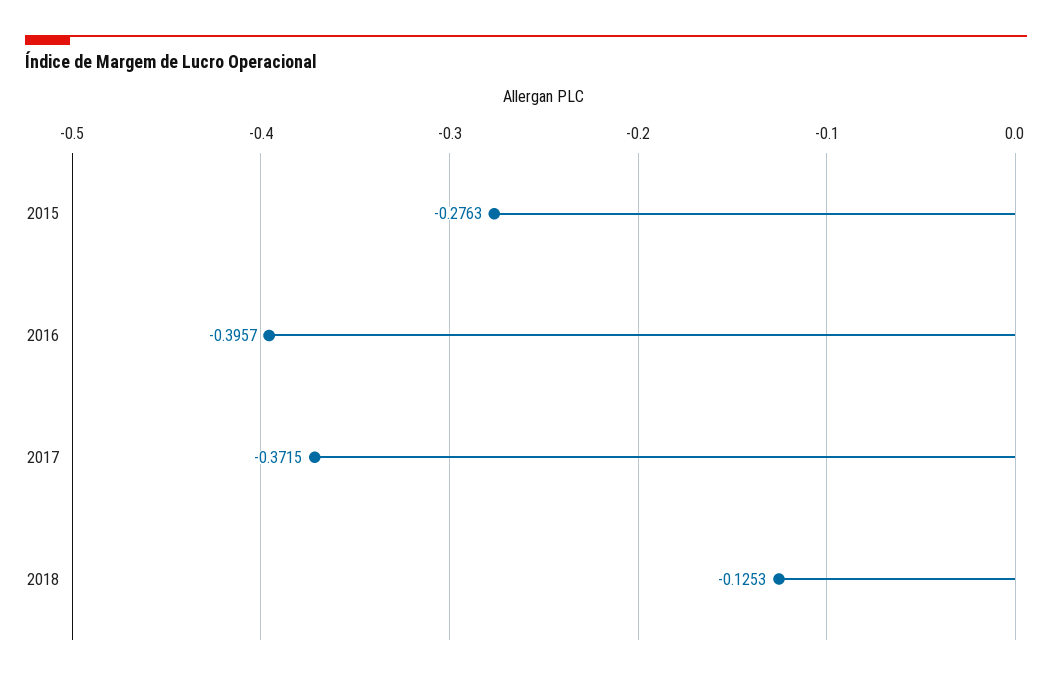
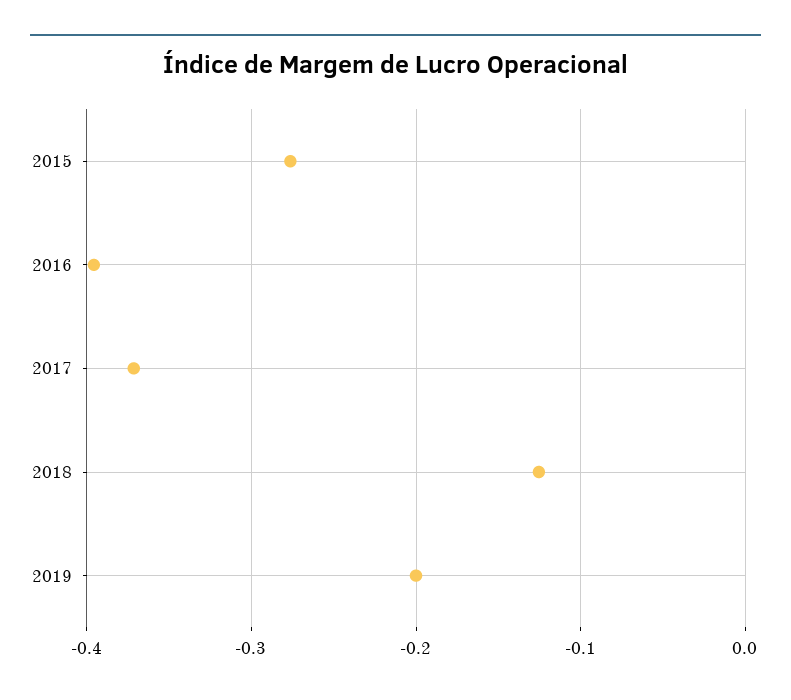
2019: none -> -0.2

